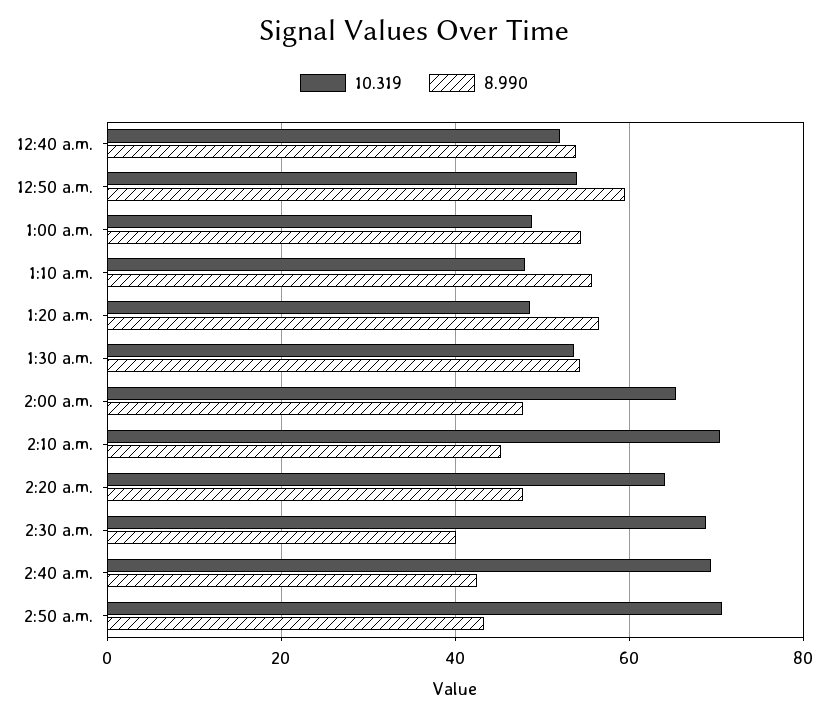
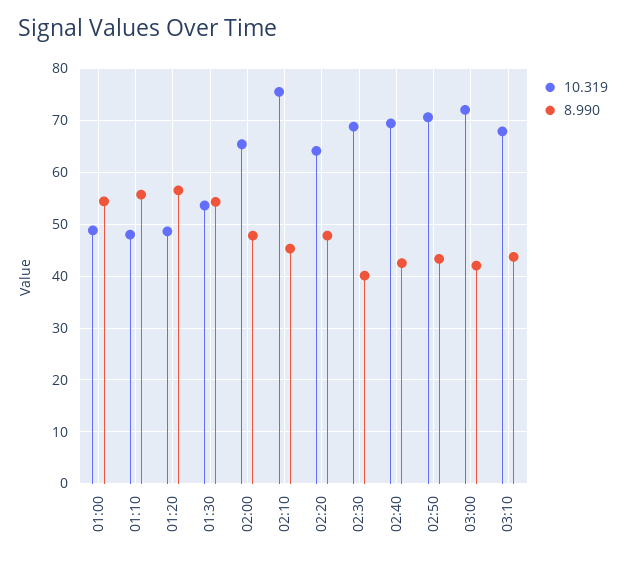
10.319, 12:40 a.m.: 52 -> none
8.990, 12:40 a.m.: 54 -> none
10.319, 12:50 a.m.: 54 -> none
8.990, 12:50 a.m.: 60 -> none
10.319, 2:10 a.m.: 70 -> 76
10.319, 03:00: none -> 72
8.990, 03:00: none -> 42
10.319, 03:10: none -> 68
8.990, 03:10: none -> 44

